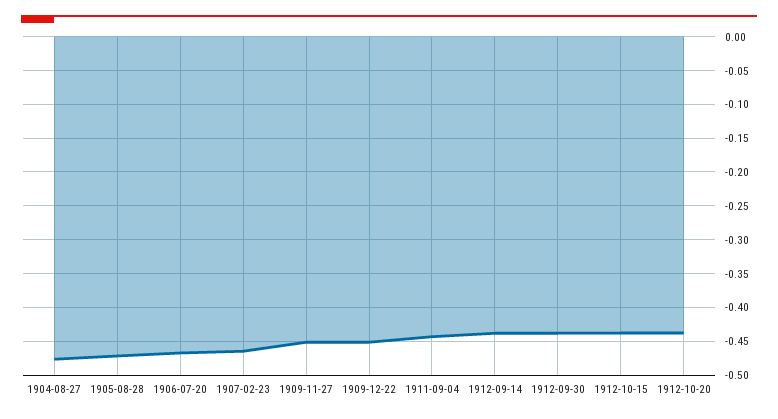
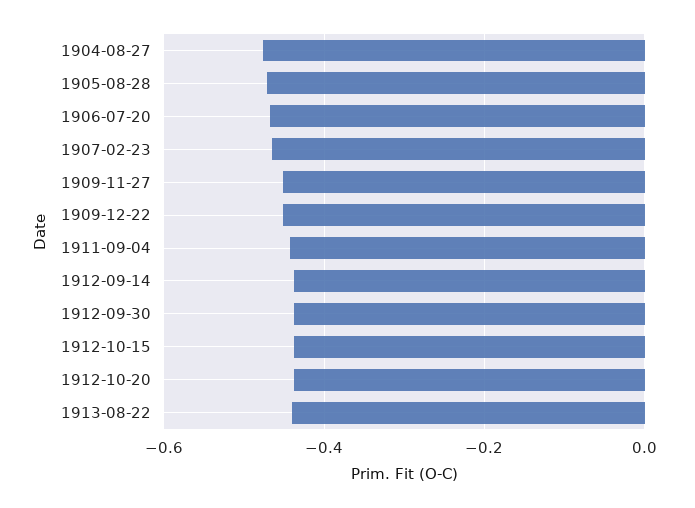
1913-08-22: none -> -0.44

